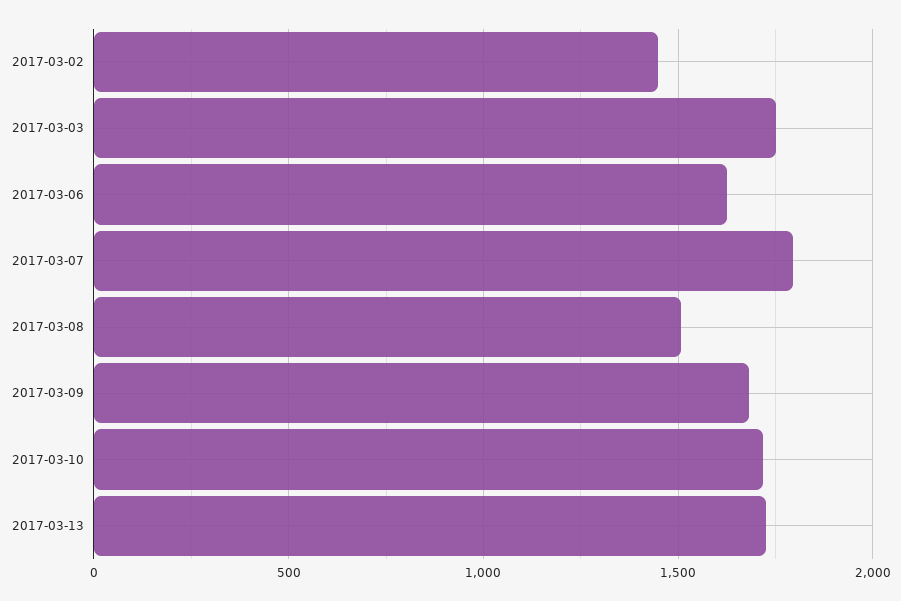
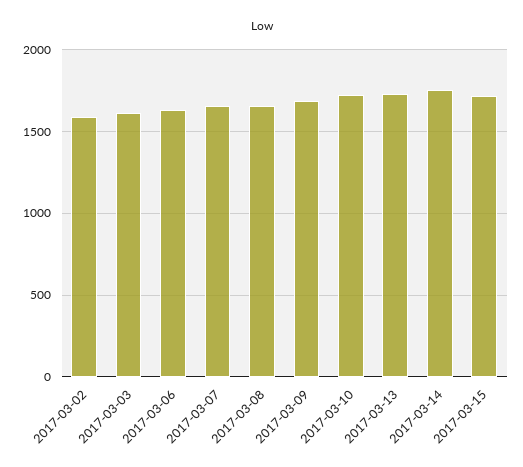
2017-03-02: 1450 -> 1600
2017-03-03: 1750 -> 1600
2017-03-07: 1800 -> 1650
2017-03-08: 1500 -> 1650
2017-03-14: none -> 1750
2017-03-15: none -> 1700

